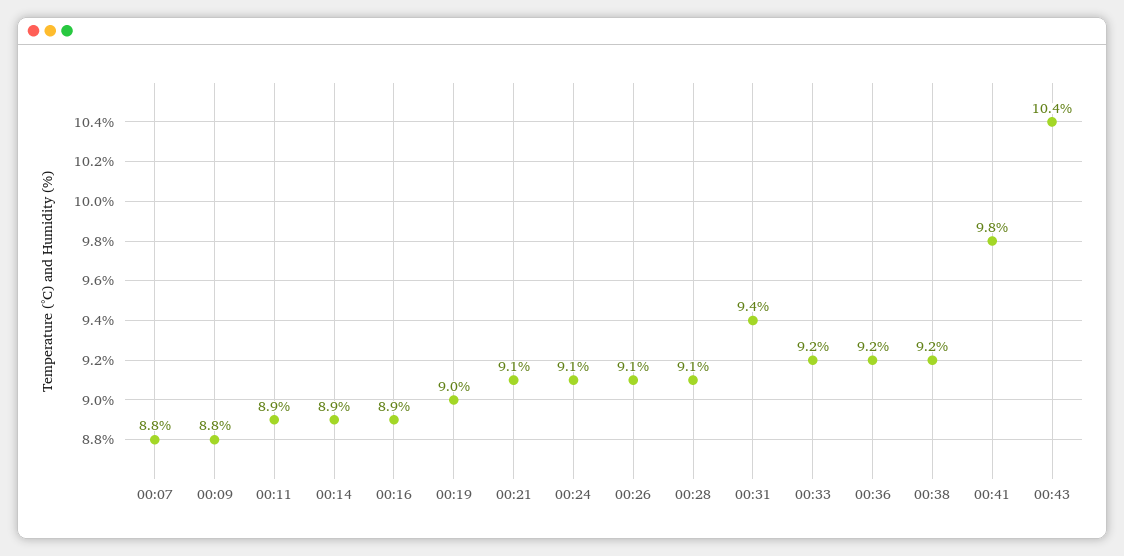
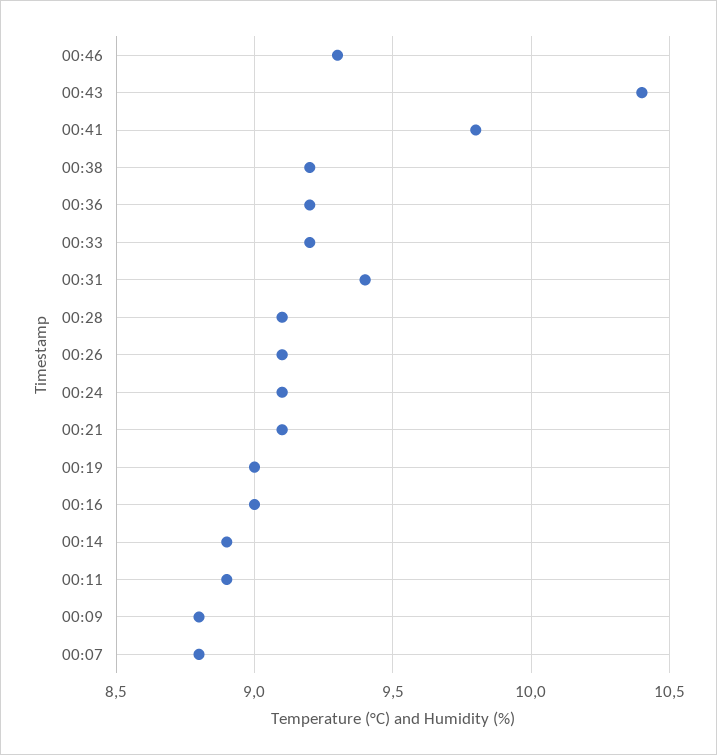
00:16: 8.9 -> 9
00:46: none -> 9.3

